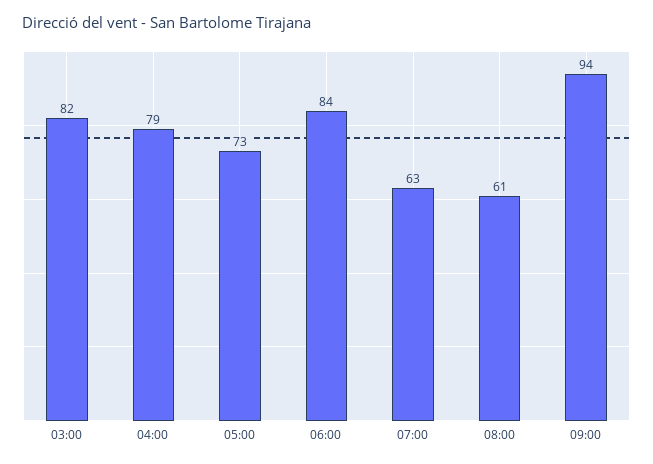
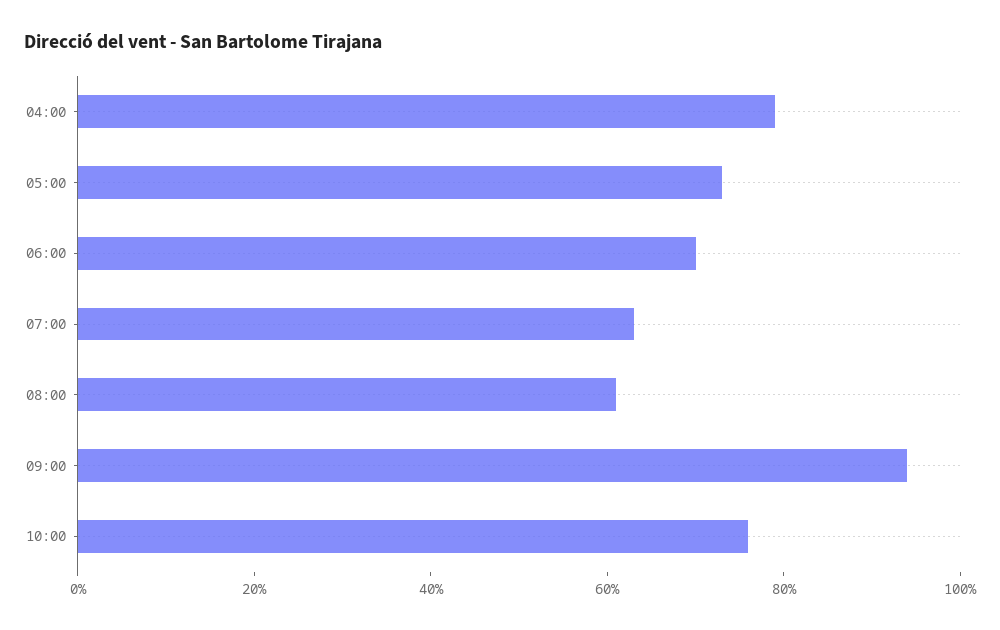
03:00: 82 -> none
06:00: 84 -> 70
10:00: none -> 75

